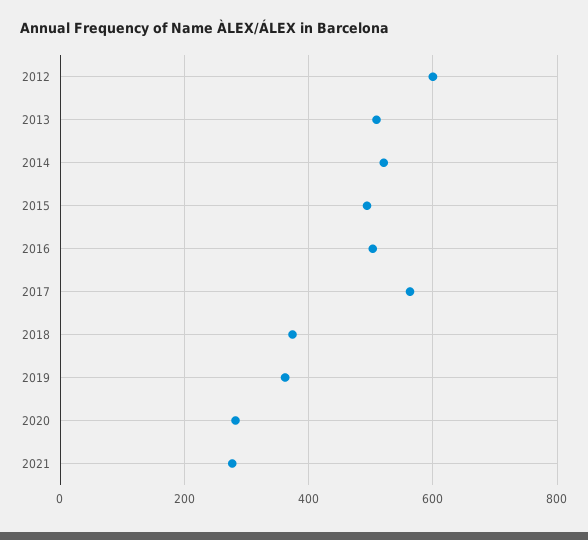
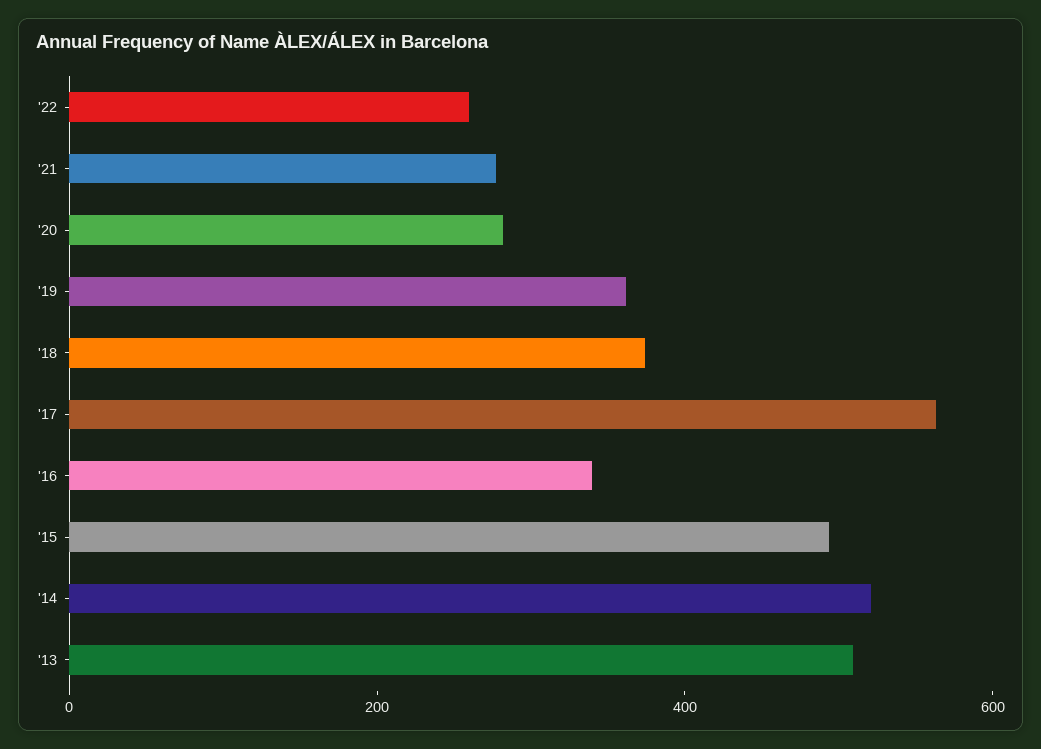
2012: 600 -> none
2016: 500 -> 350
'22: none -> 250

